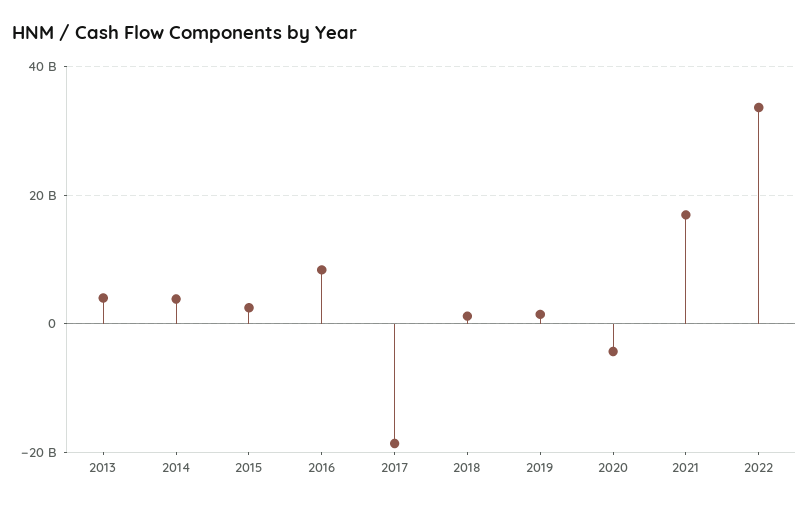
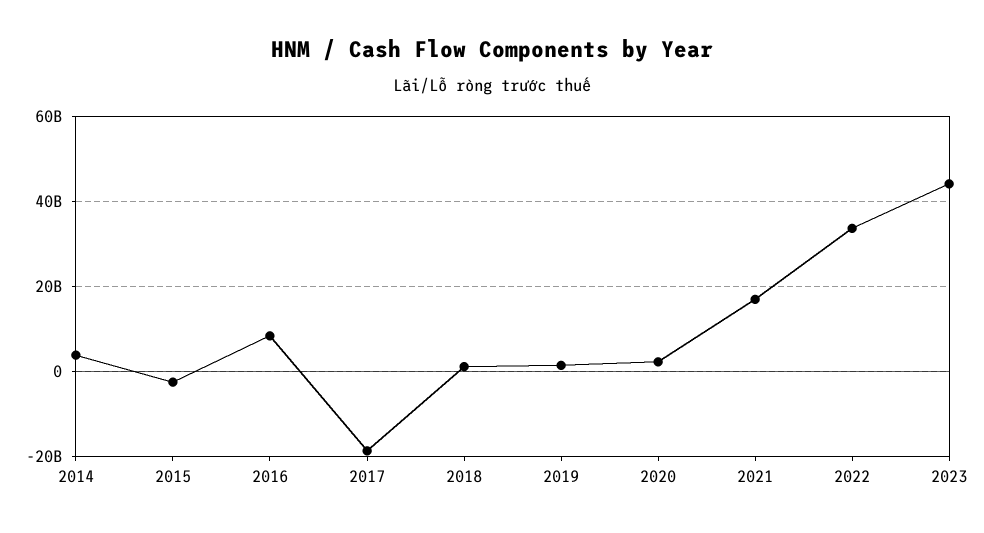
2013: 4000000000 -> none
2015: 2000000000 -> -2000000000
2020: -4000000000 -> 2000000000
2023: none -> 44000000000

